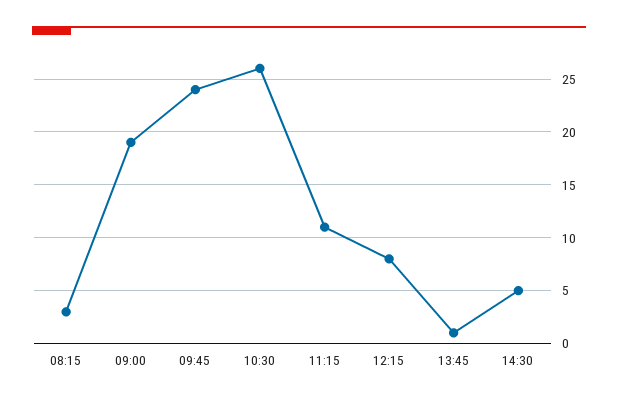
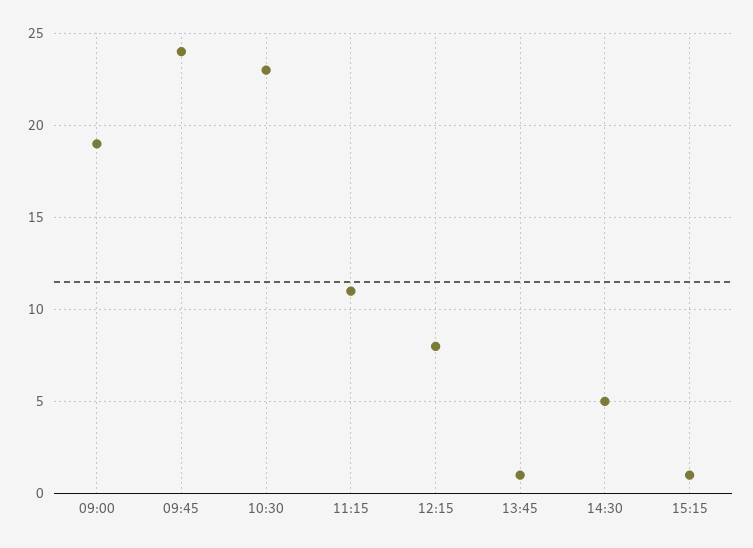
08:15: 3 -> none
10:30: 26 -> 23
15:15: none -> 1

